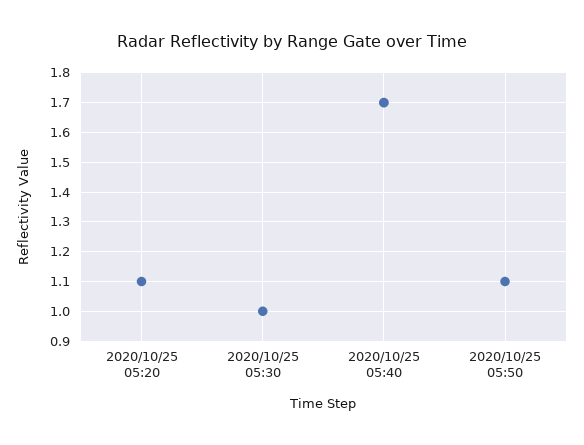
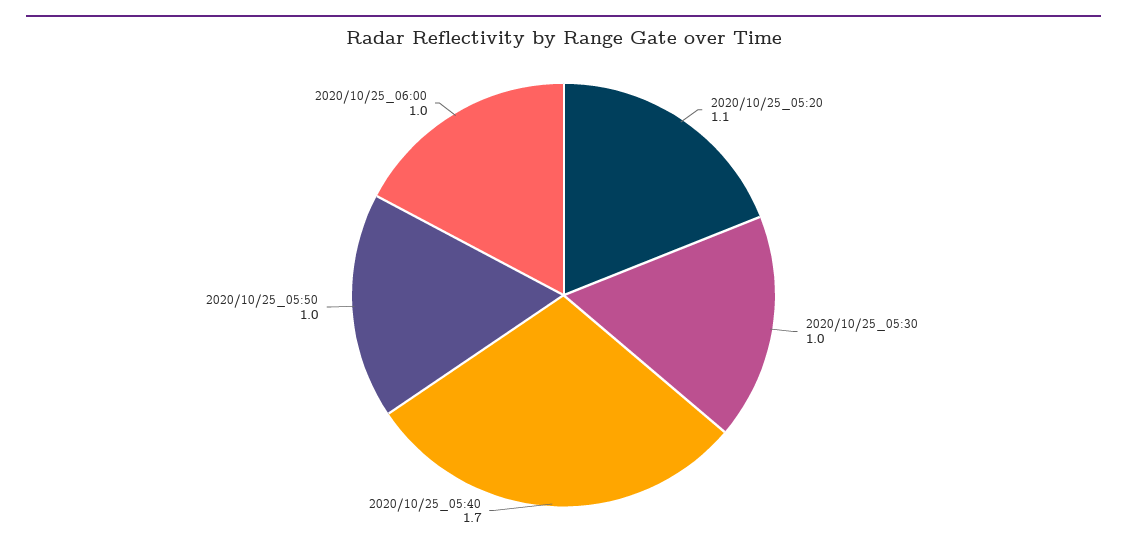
2020/10/25 05:50: 1.1 -> 1
2020/10/25_06:00: none -> 1

